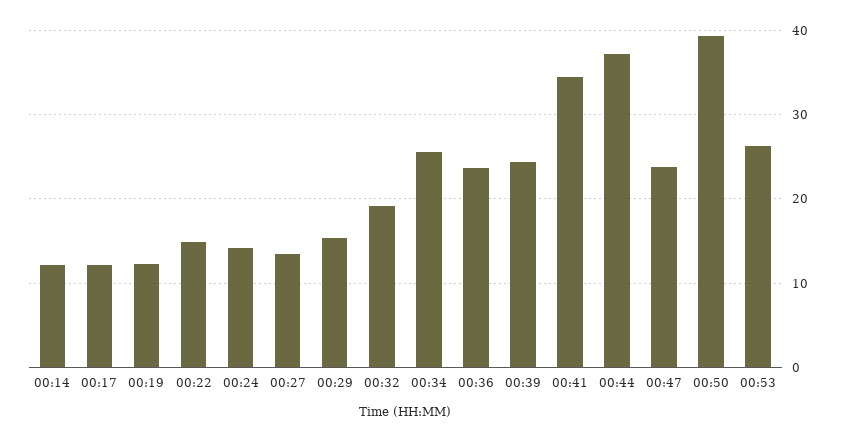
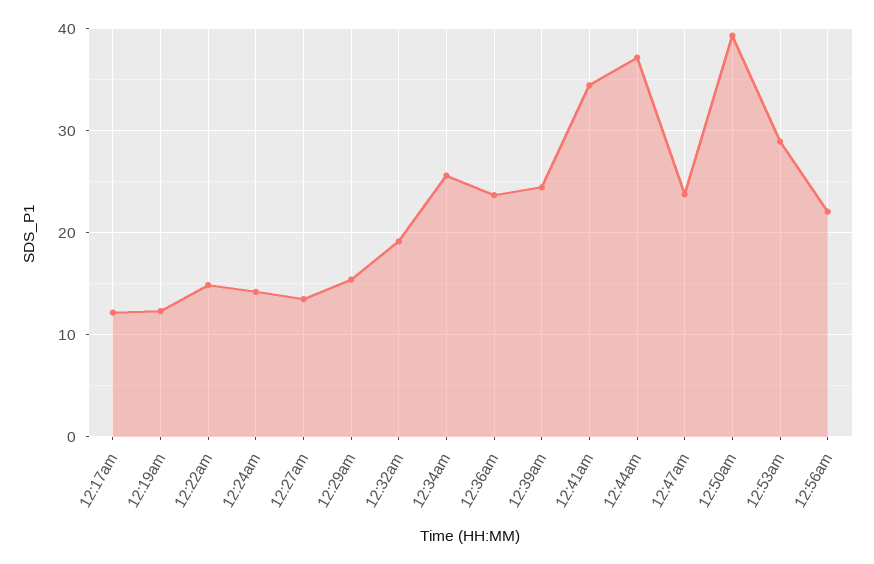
00:14: 12 -> none
00:53: 26 -> 29
12:56am: none -> 22

